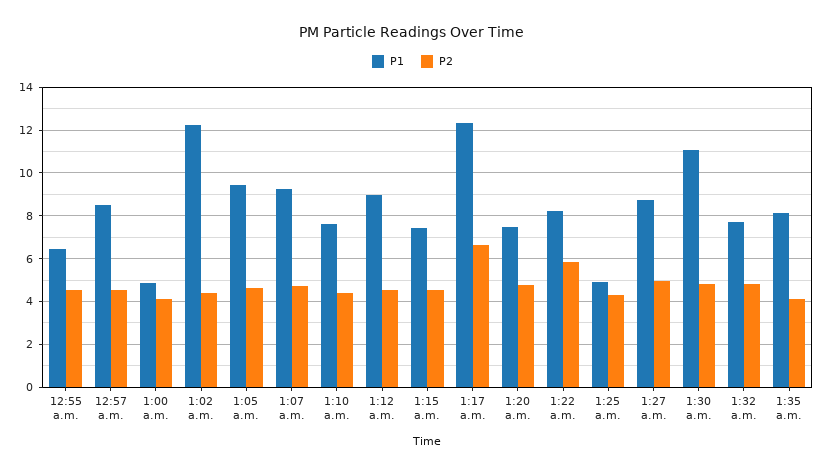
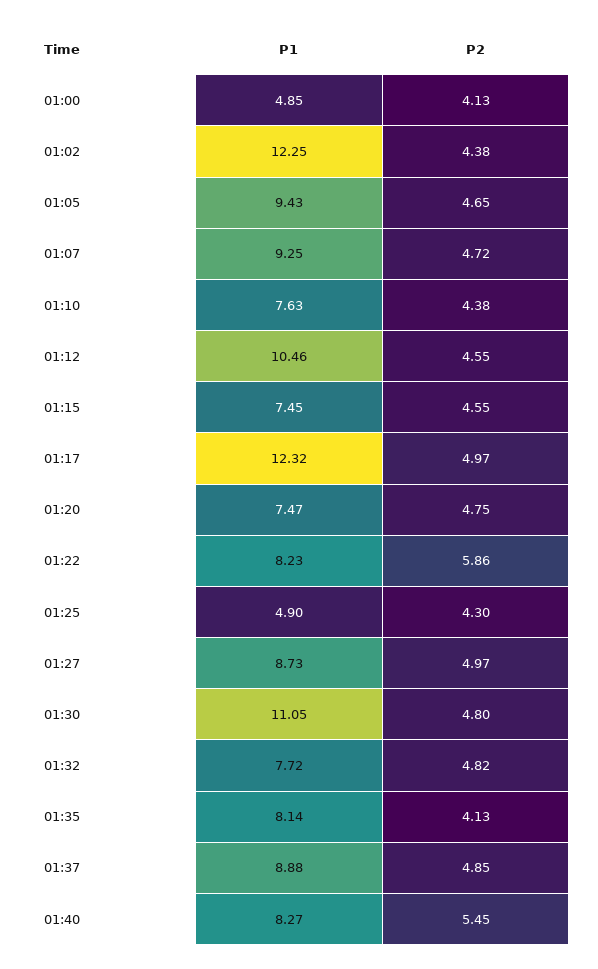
P1, 12:55 a.m.: 6.5 -> none
P2, 12:55 a.m.: 4.5 -> none
P1, 12:57 a.m.: 8.5 -> none
P2, 12:57 a.m.: 4.5 -> none
P1, 1:12 a.m.: 9 -> 10.46
P2, 1:17 a.m.: 6.5 -> 4.97
P1, 01:37: none -> 8.88
P2, 01:37: none -> 4.85
P1, 01:40: none -> 8.27
P2, 01:40: none -> 5.45

